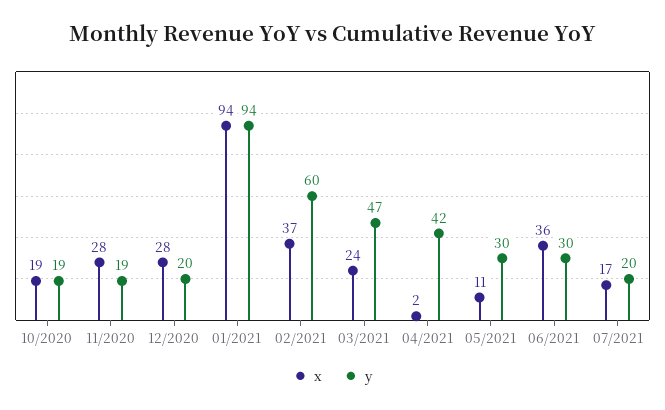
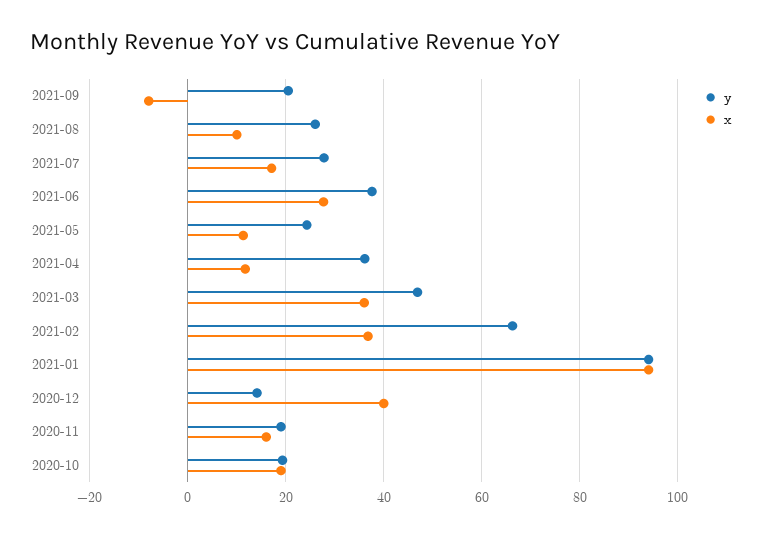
x, 11/2020: 28 -> 16
x, 12/2020: 28 -> 40
y, 12/2020: 20 -> 14
y, 02/2021: 60 -> 66
x, 03/2021: 24 -> 36
x, 04/2021: 2 -> 12
y, 04/2021: 42 -> 36
y, 05/2021: 30 -> 24
x, 06/2021: 36 -> 28
y, 06/2021: 30 -> 38
y, 07/2021: 20 -> 28
y, 2021-09: none -> 20
x, 2021-09: none -> -8
y, 2021-08: none -> 26
x, 2021-08: none -> 10

